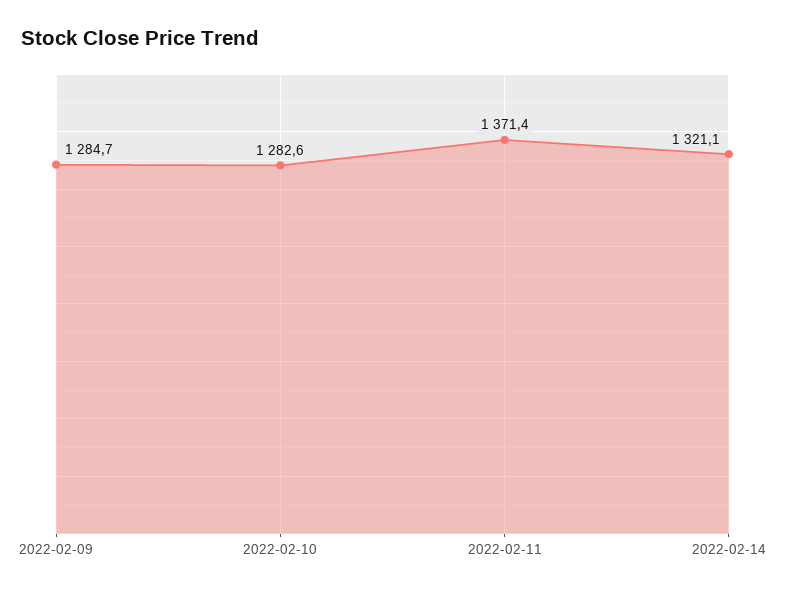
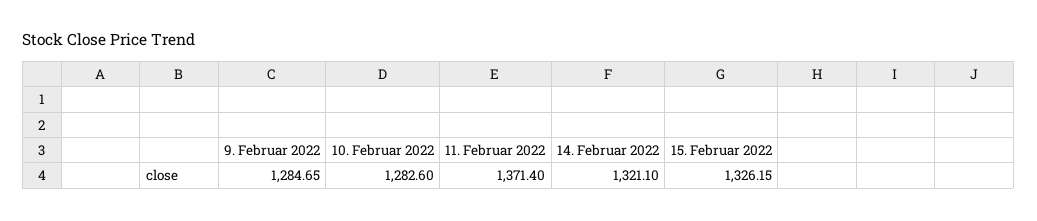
15. Februar 2022: none -> 1326.15

